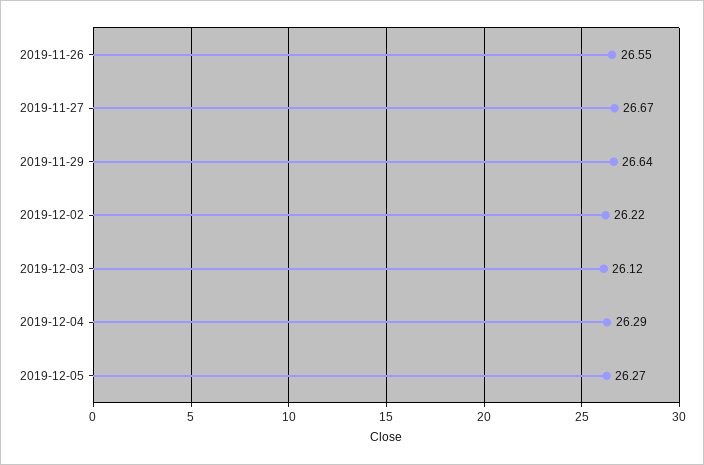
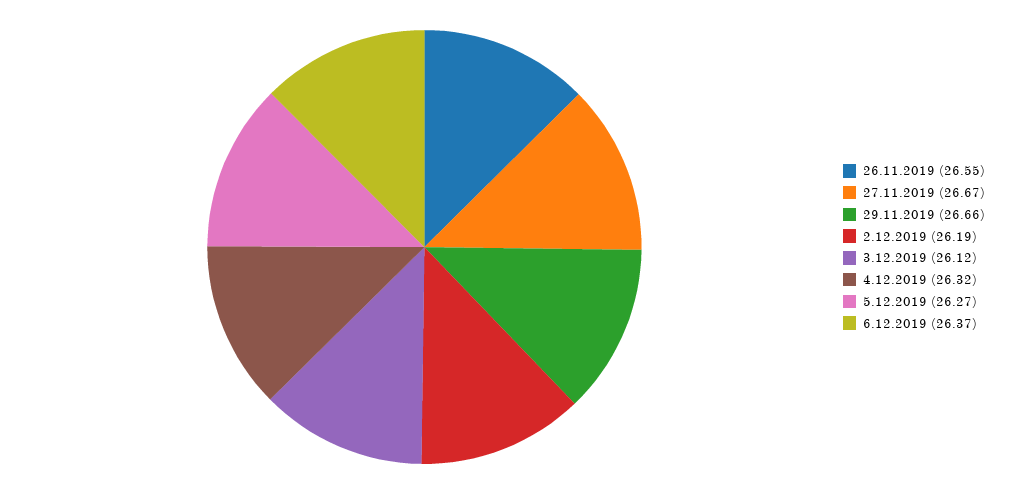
2019-11-29: 26.64 -> 26.66
2019-12-02: 26.22 -> 26.19
2019-12-04: 26.29 -> 26.32
6.12.2019: none -> 26.37

